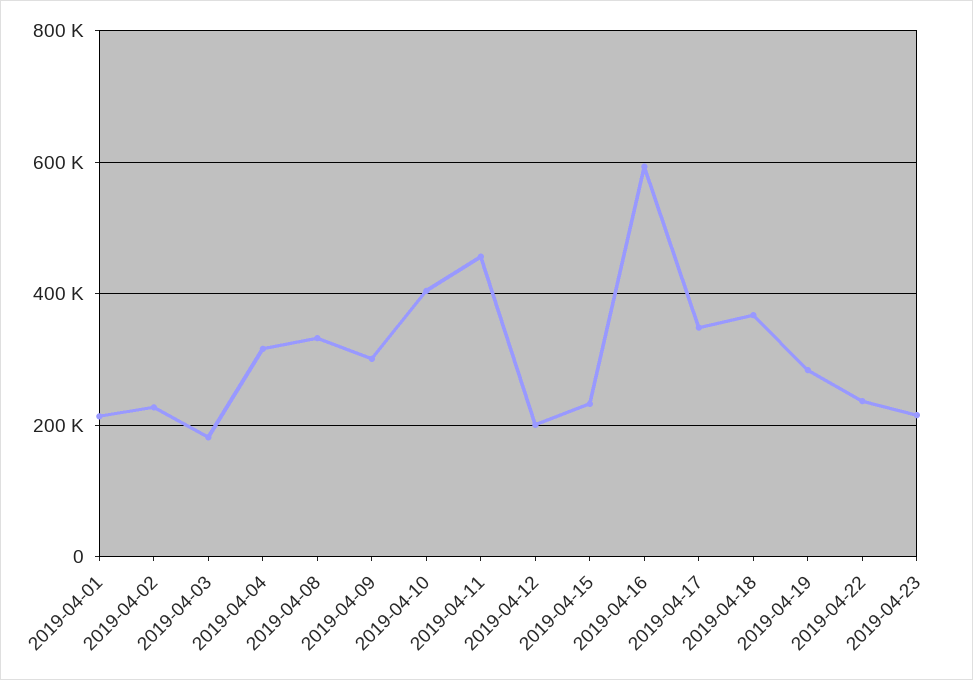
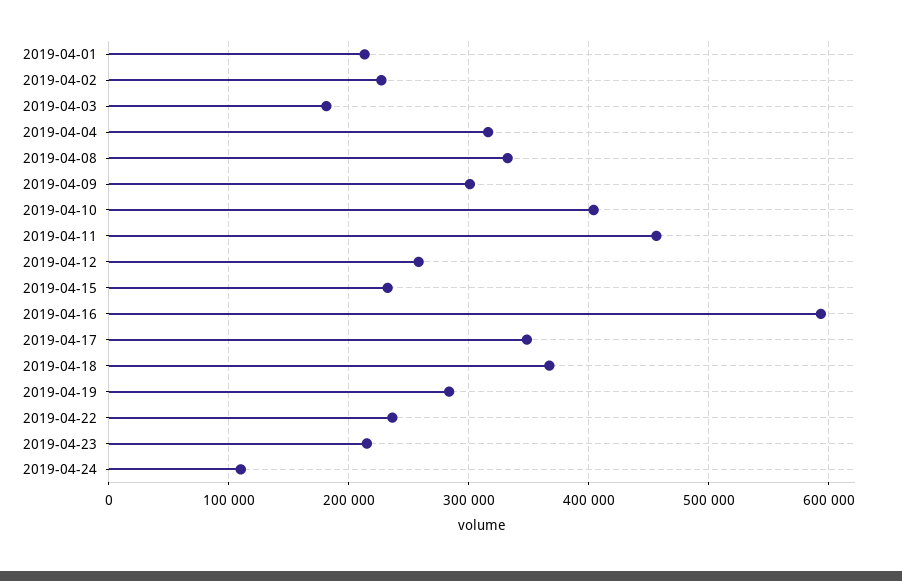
2019-04-12: 200000 -> 260000
2019-04-24: none -> 110000

